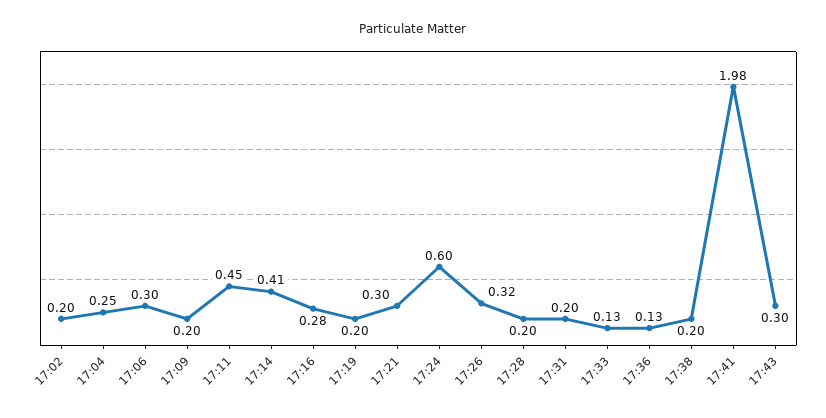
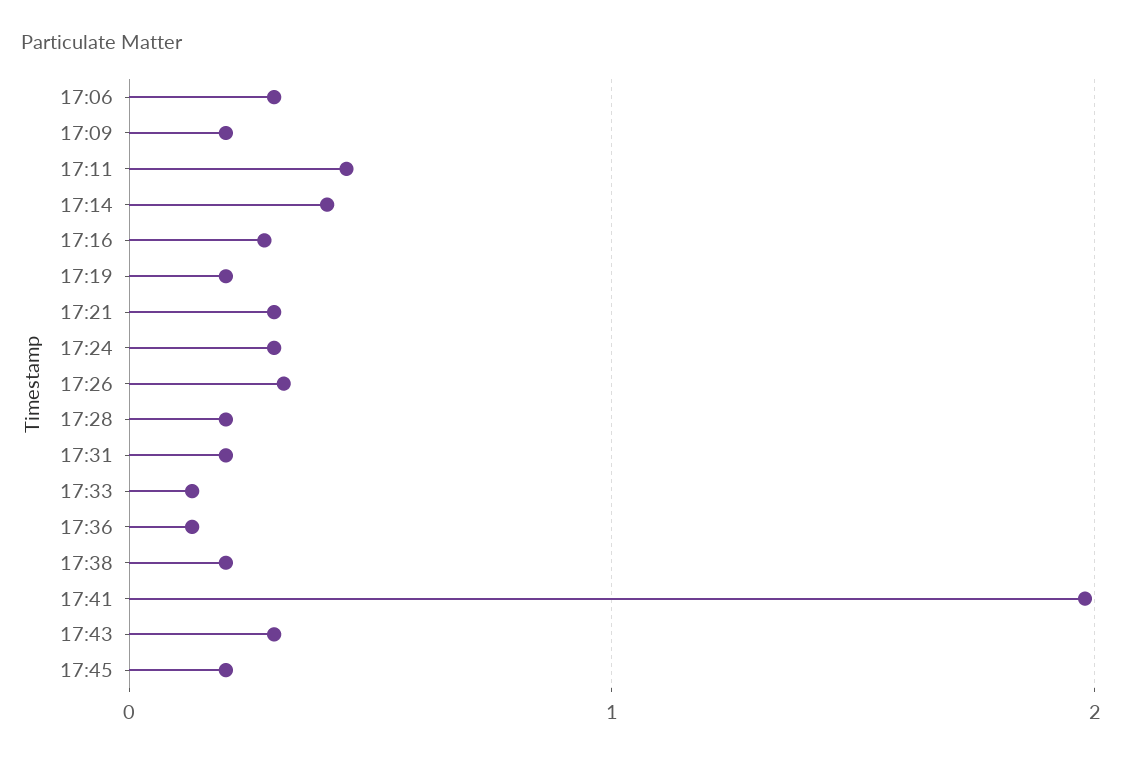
17:02: 0.2 -> none
17:04: 0.25 -> none
17:24: 0.6 -> 0.3
17:45: none -> 0.2

